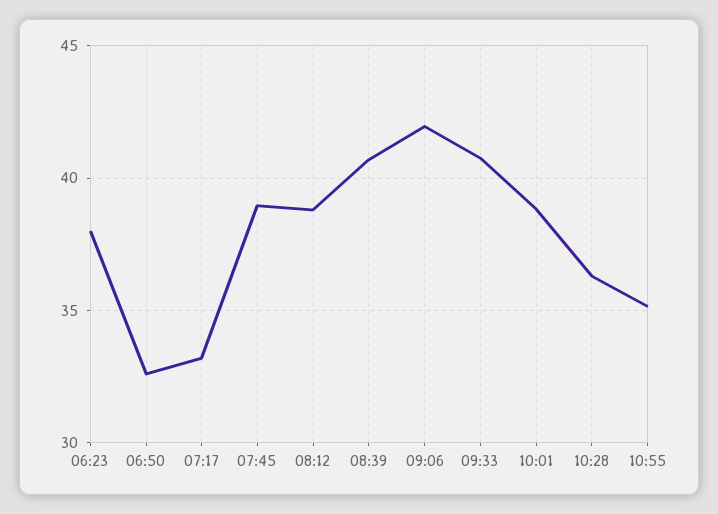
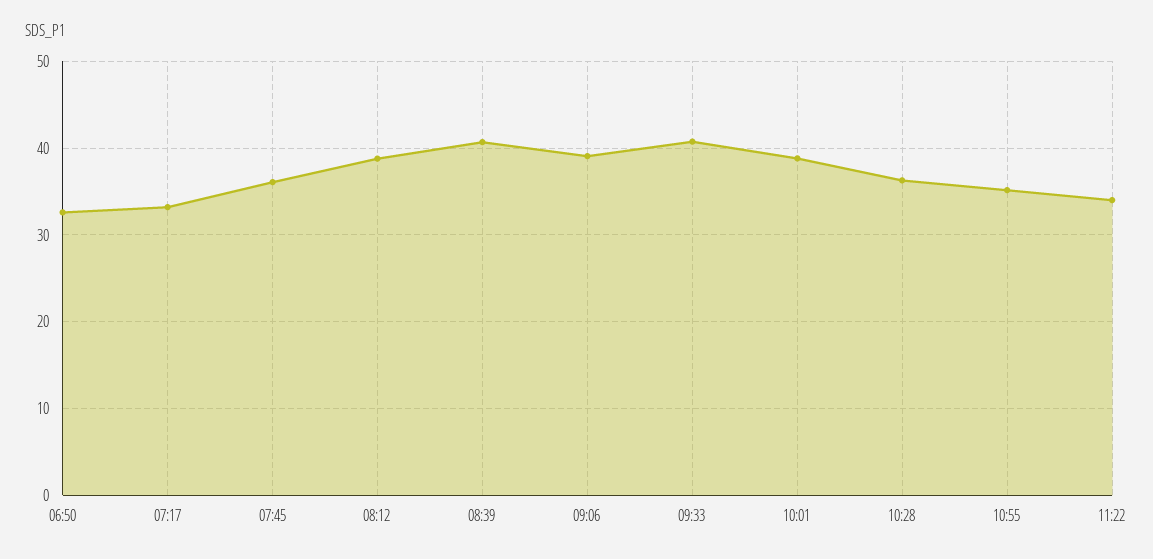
06:23: 38 -> none
07:45: 39 -> 36
09:06: 42 -> 39
11:22: none -> 34

